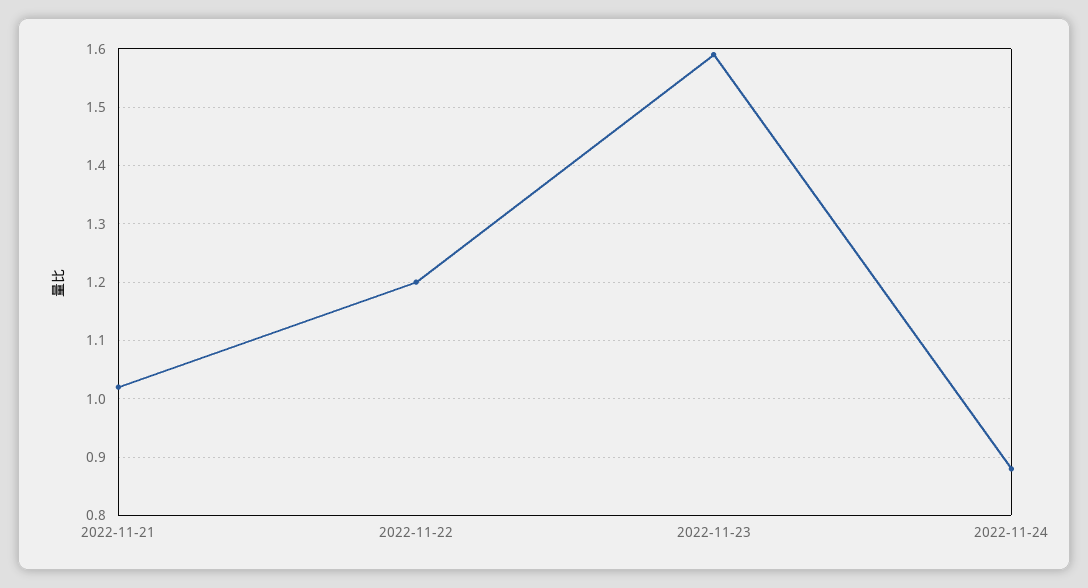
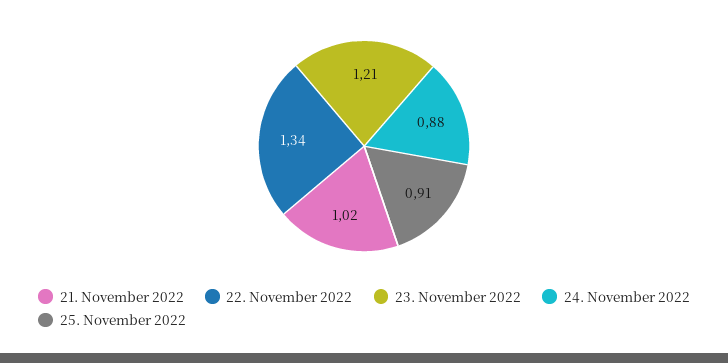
2022-11-22: 1.2 -> 1.34
2022-11-23: 1.6 -> 1.21
25. November 2022: none -> 0.91

